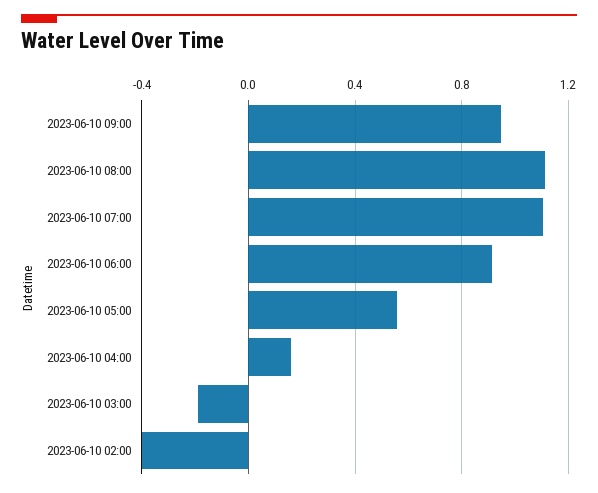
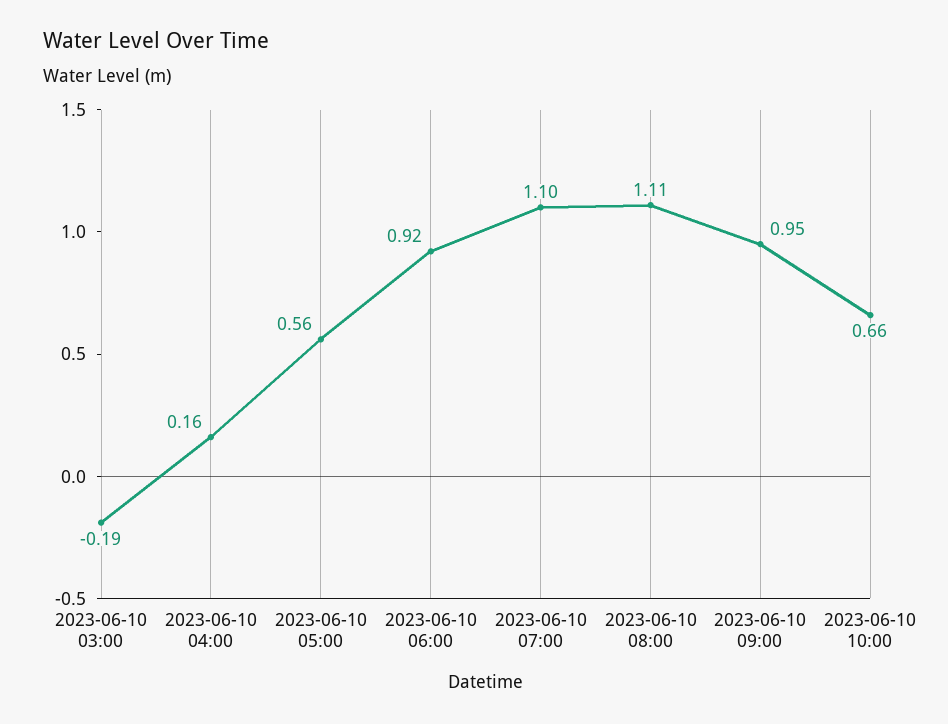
2023-06-10 02:00: -0.4 -> none
2023-06-10 10:00: none -> 0.66

